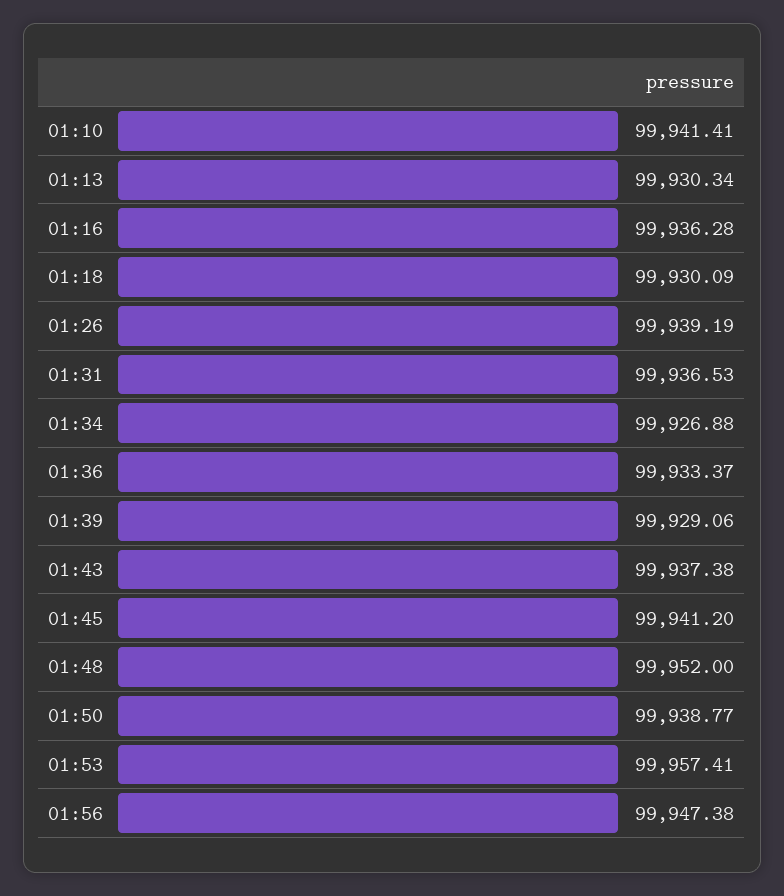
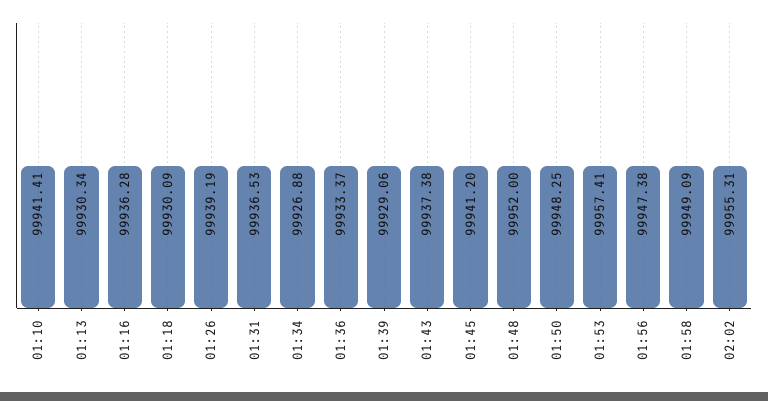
01:50: 99938.77 -> 99948.25
01:58: none -> 99949.09
02:02: none -> 99955.31

